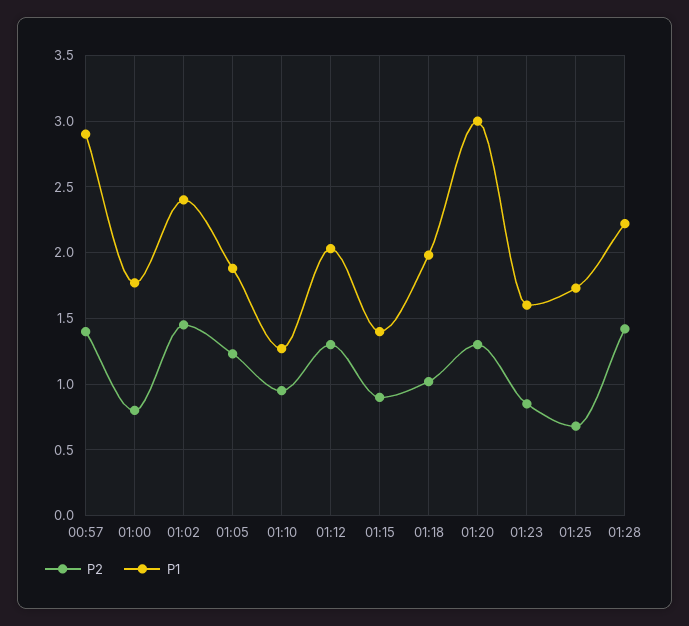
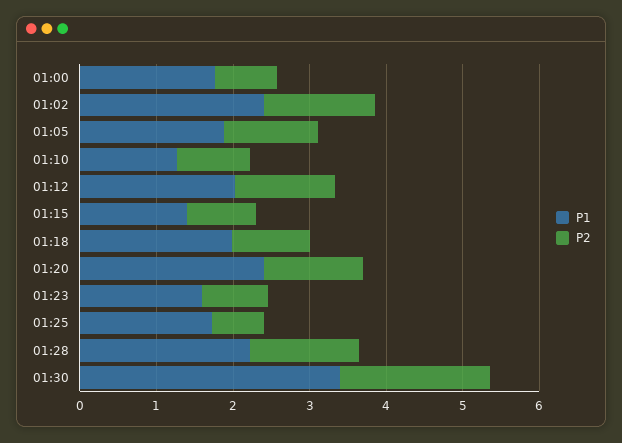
P2, 00:57: 1.4 -> none
P1, 00:57: 2.9 -> none
P1, 01:20: 3 -> 2.4
P1, 01:30: none -> 3.4
P2, 01:30: none -> 2

